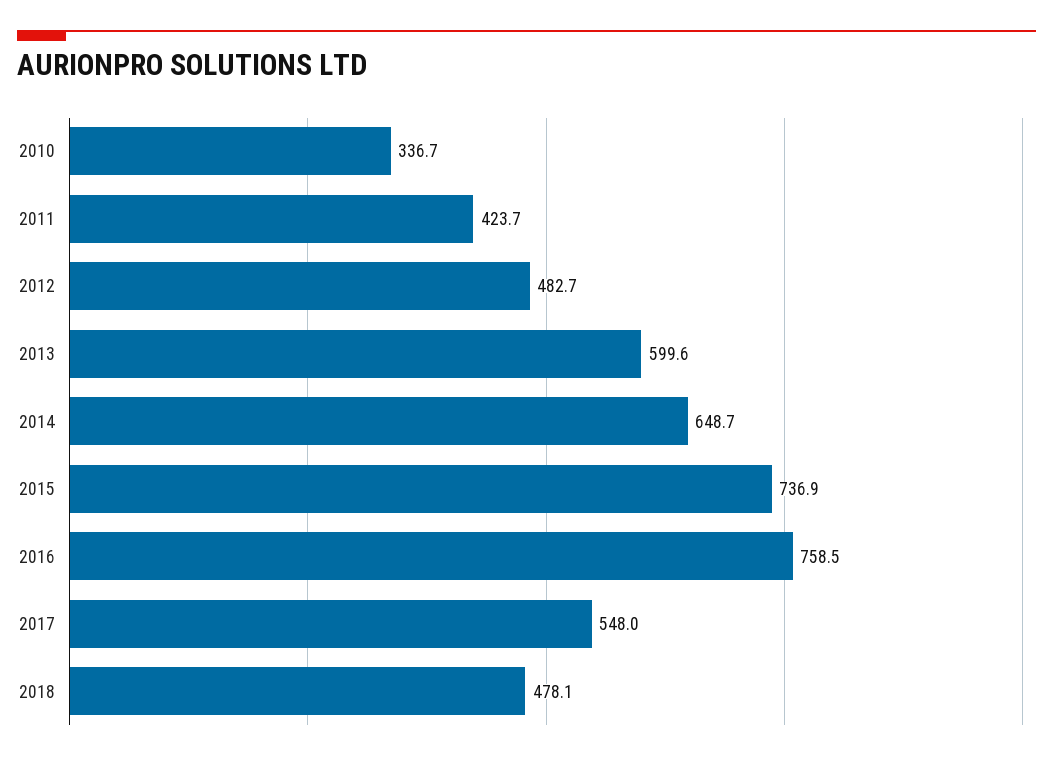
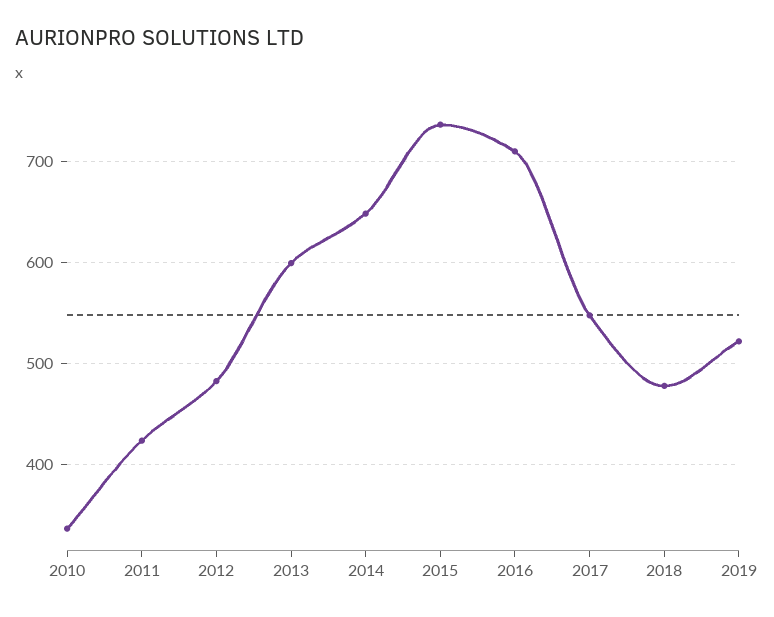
2016: 758.5 -> 710
2019: none -> 520

